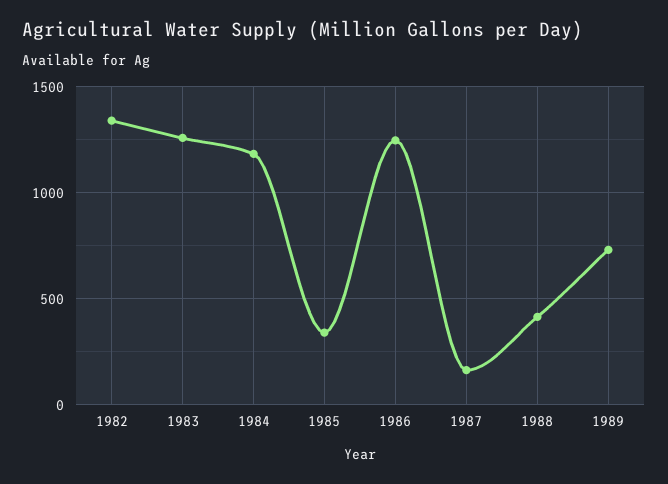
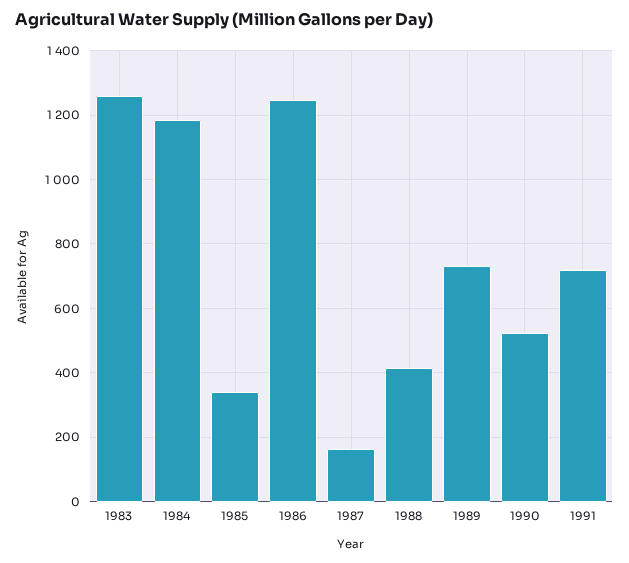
1982: 1350 -> none
1990: none -> 520
1991: none -> 720

